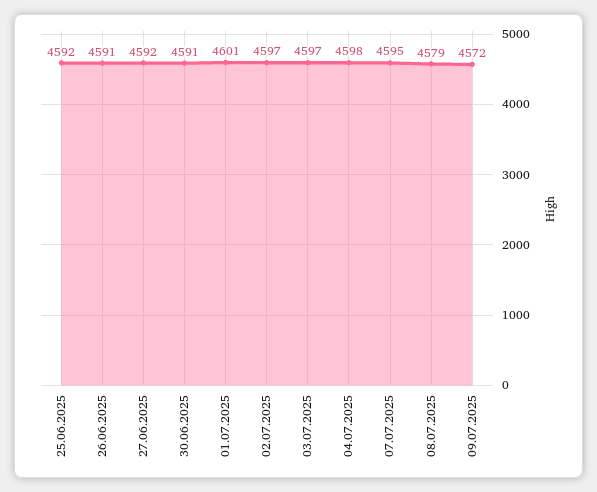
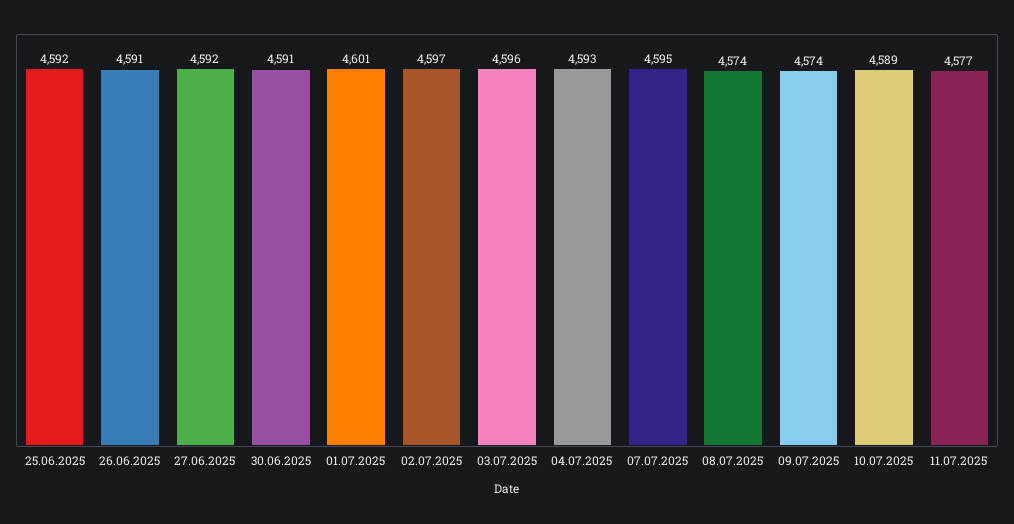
03.07.2025: 4597 -> 4596
04.07.2025: 4598 -> 4593
08.07.2025: 4579 -> 4574
09.07.2025: 4572 -> 4574
10.07.2025: none -> 4589
11.07.2025: none -> 4577

